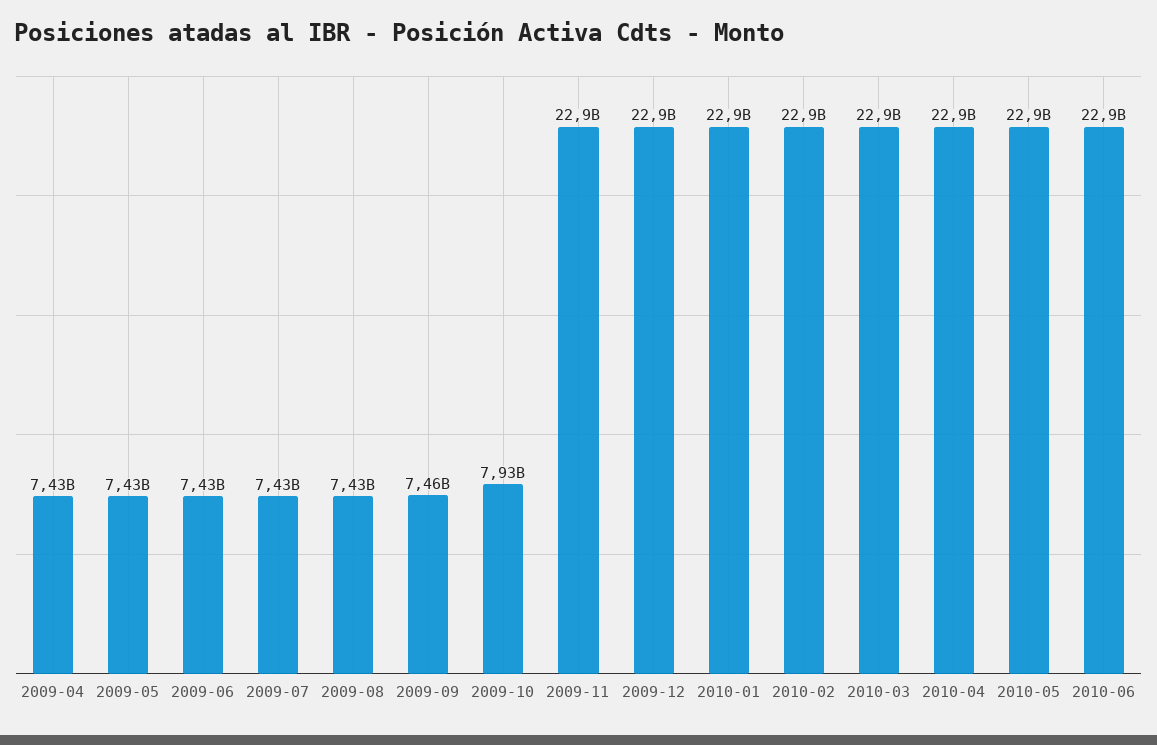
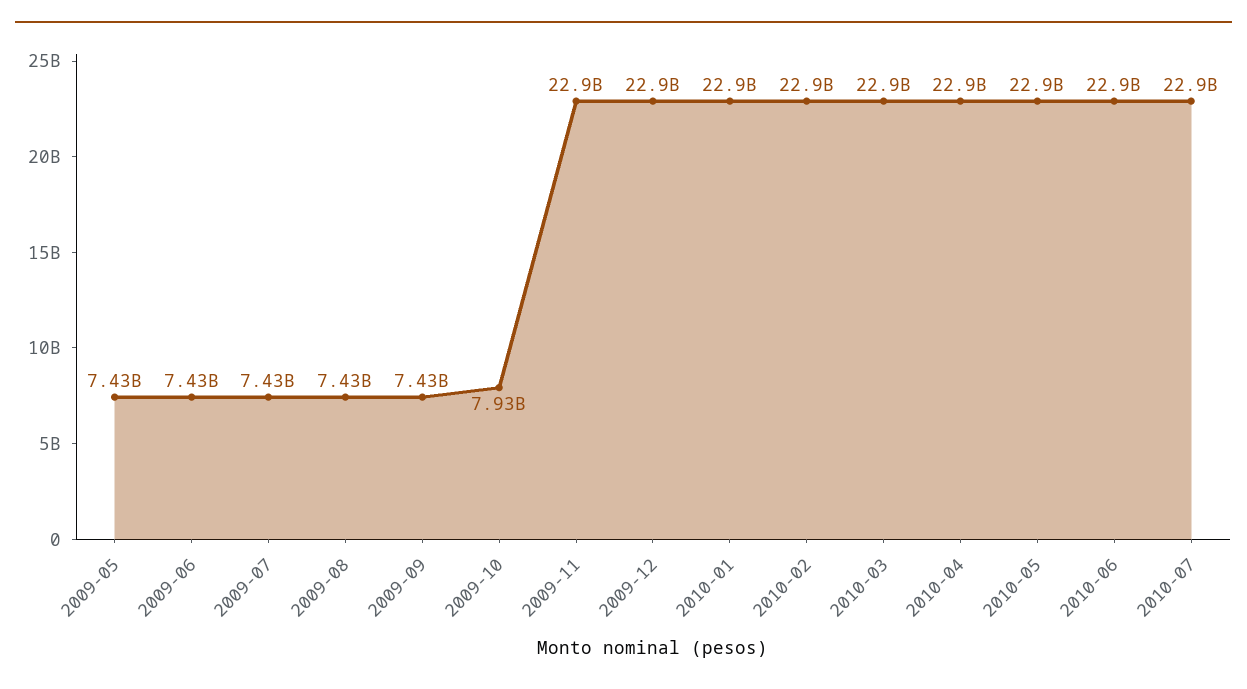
2009-04: 7430000000 -> none
2009-09: 7460000000 -> 7430000000
2010-07: none -> 22900000000

